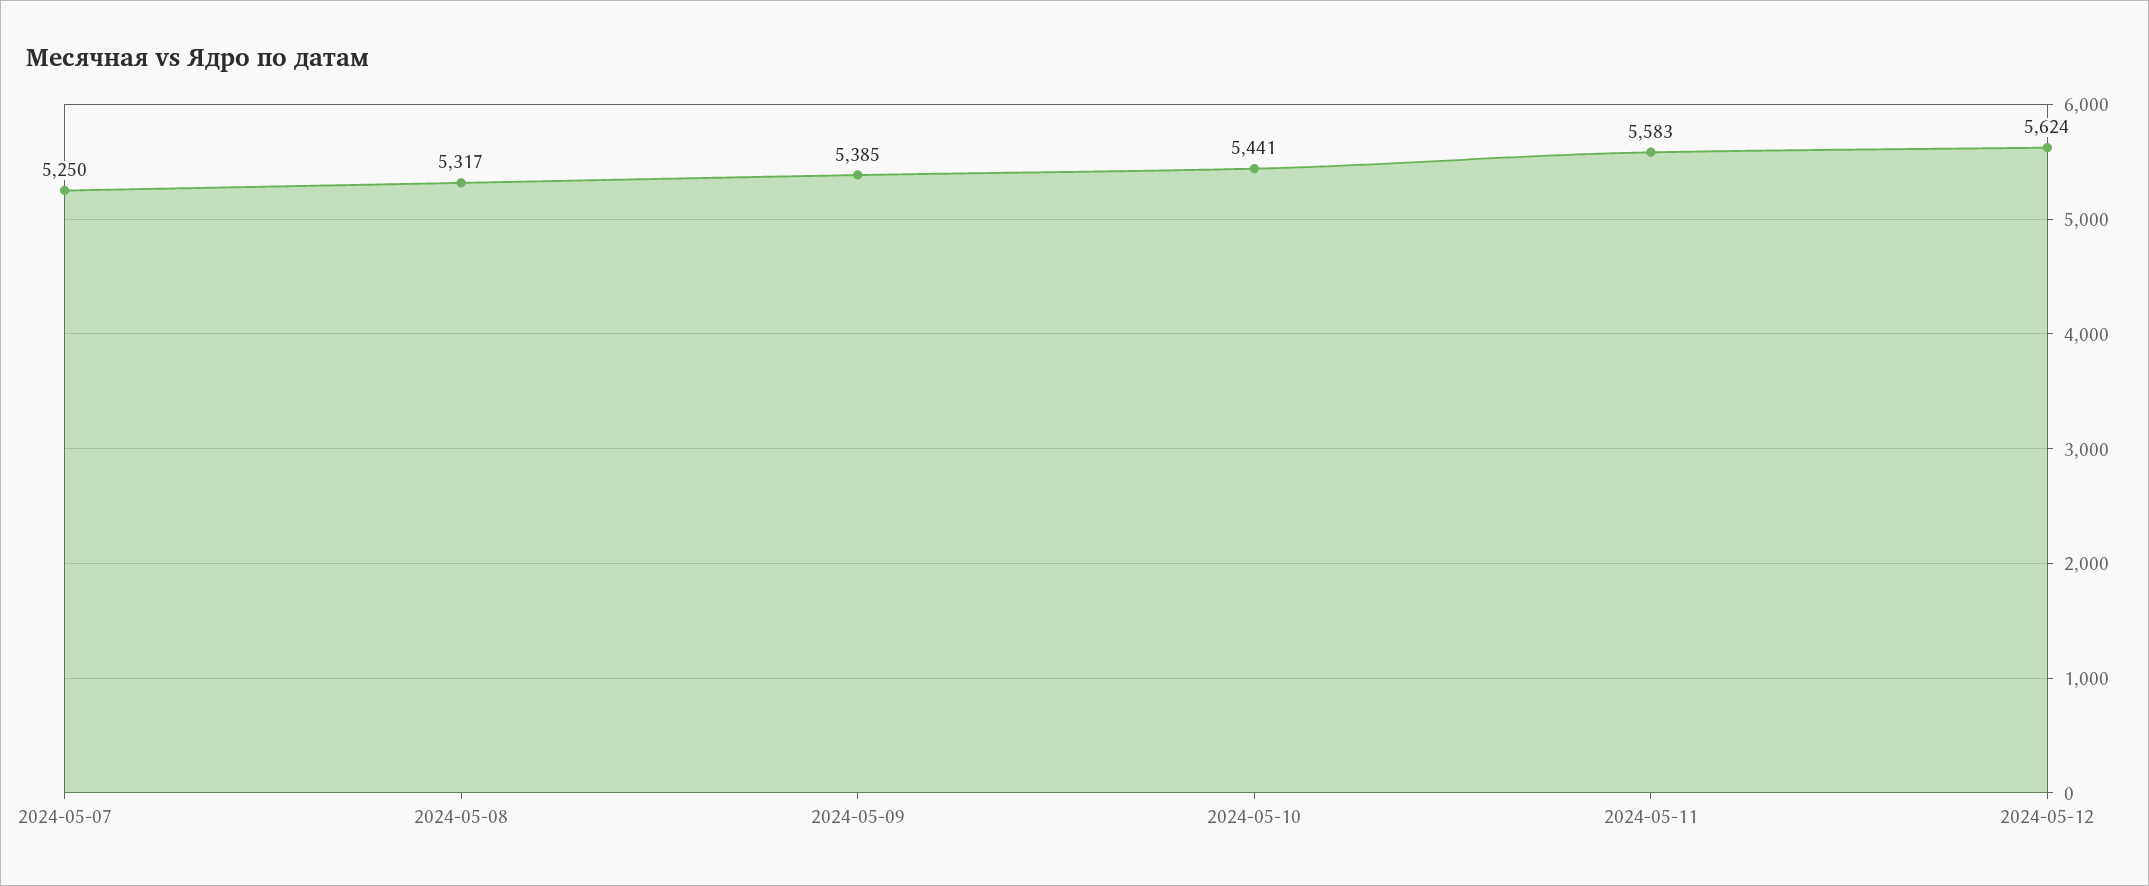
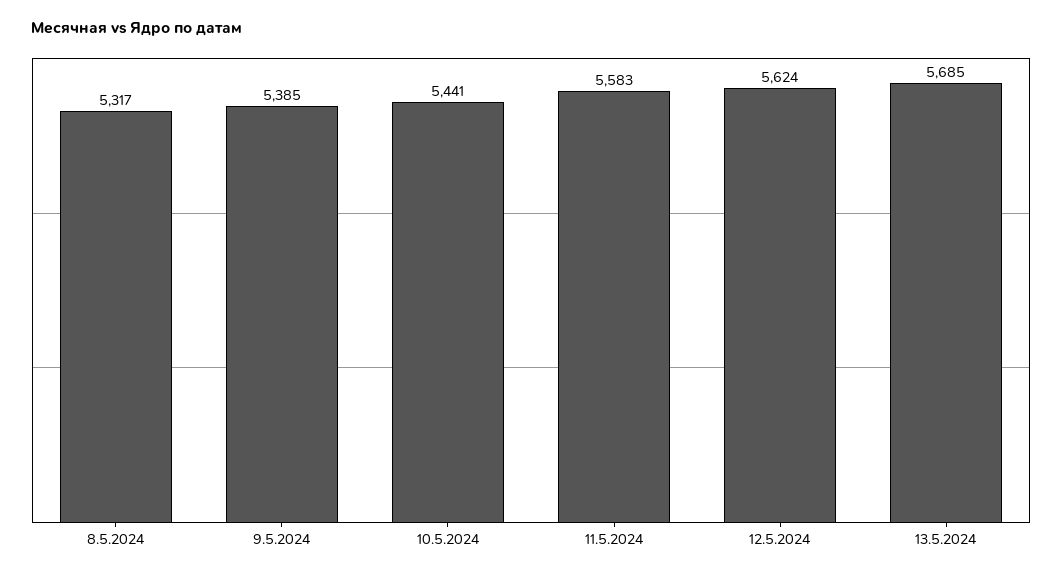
2024-05-07: 5250 -> none
13.5.2024: none -> 5685

